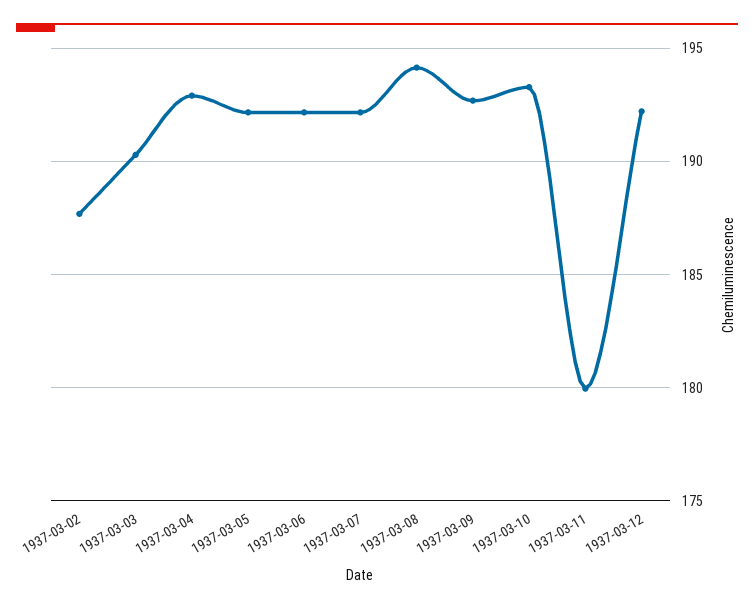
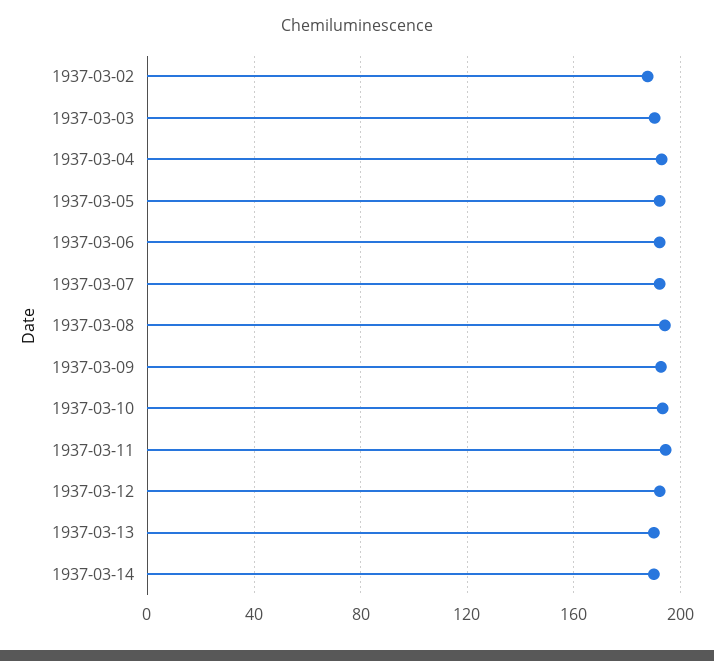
1937-03-11: 180 -> 195
1937-03-13: none -> 190
1937-03-14: none -> 190

